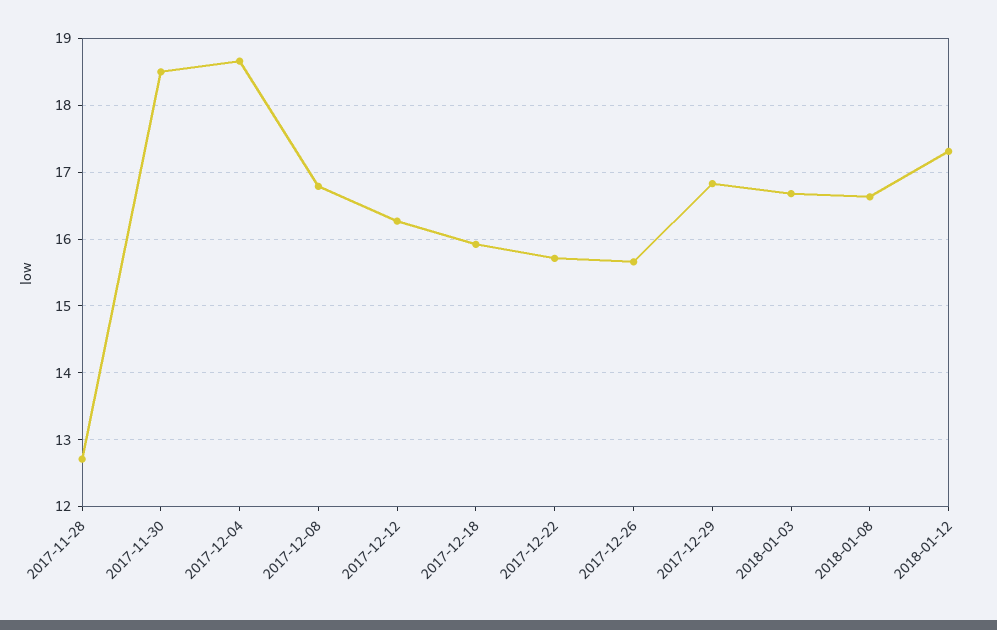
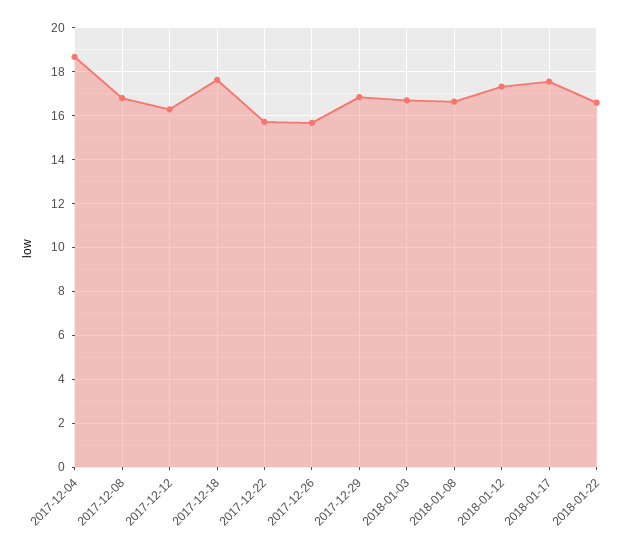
2017-11-28: 12.7 -> none
2017-11-30: 18.5 -> none
2017-12-18: 15.9 -> 17.5
2018-01-17: none -> 17.5
2018-01-22: none -> 16.5

